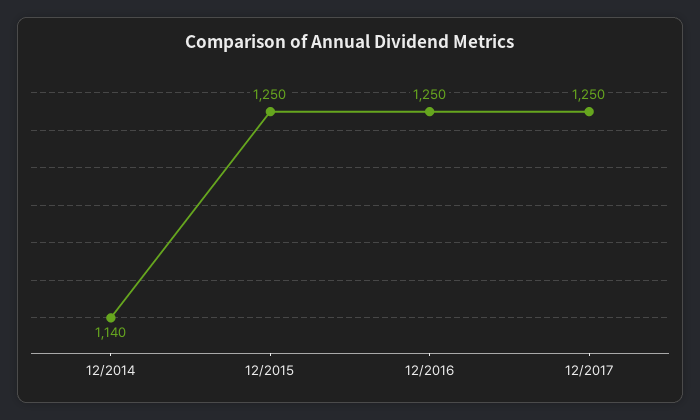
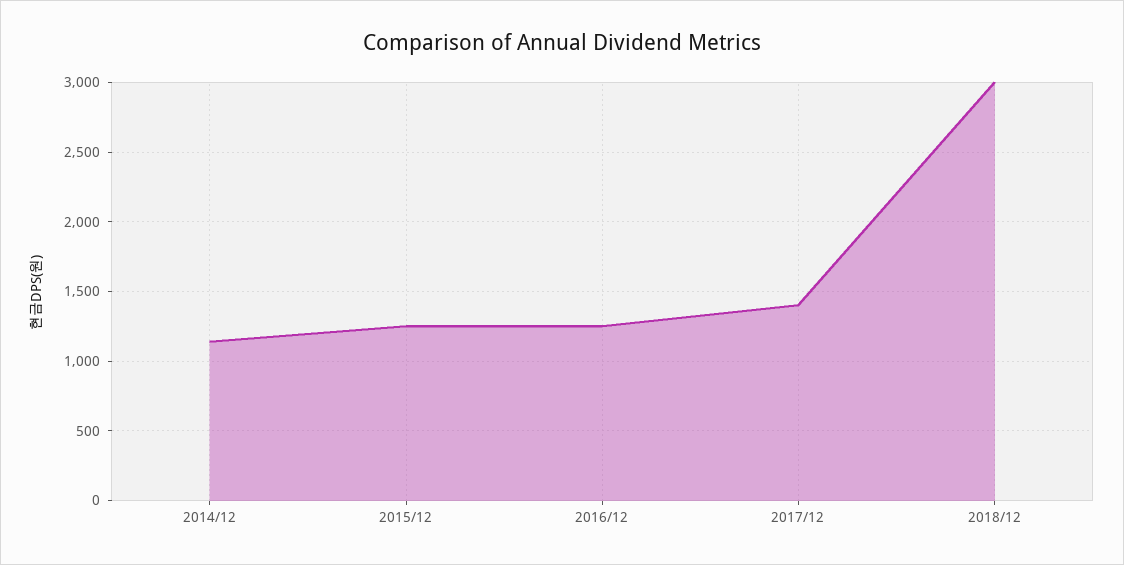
12/2017: 1250 -> 1400
2018/12: none -> 3000

